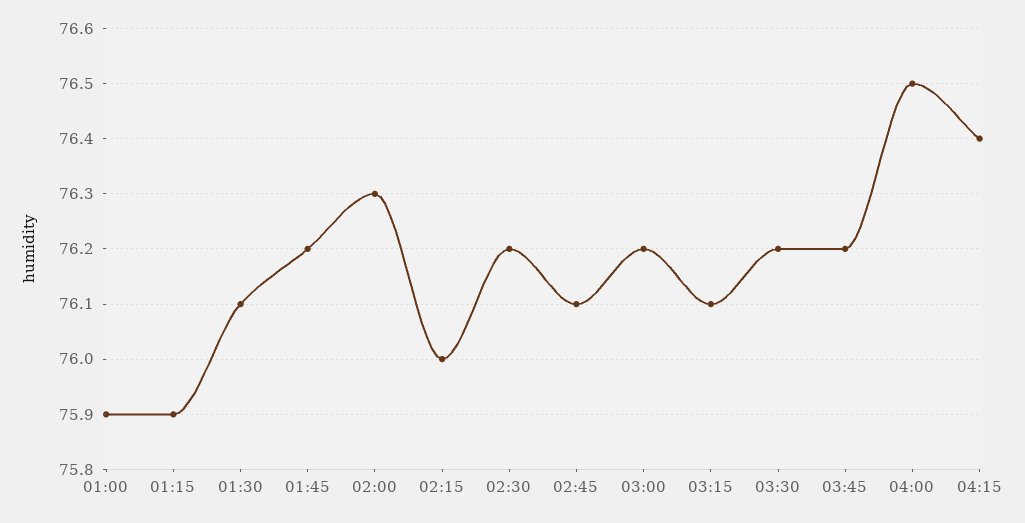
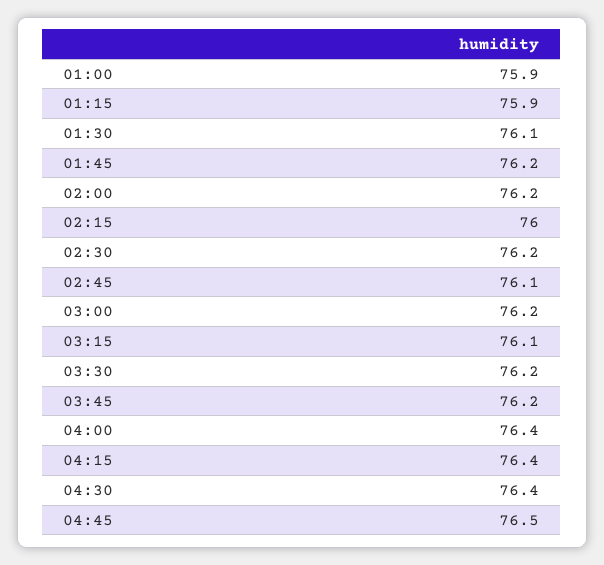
02:00: 76.3 -> 76.2
04:00: 76.5 -> 76.4
04:30: none -> 76.4
04:45: none -> 76.5

